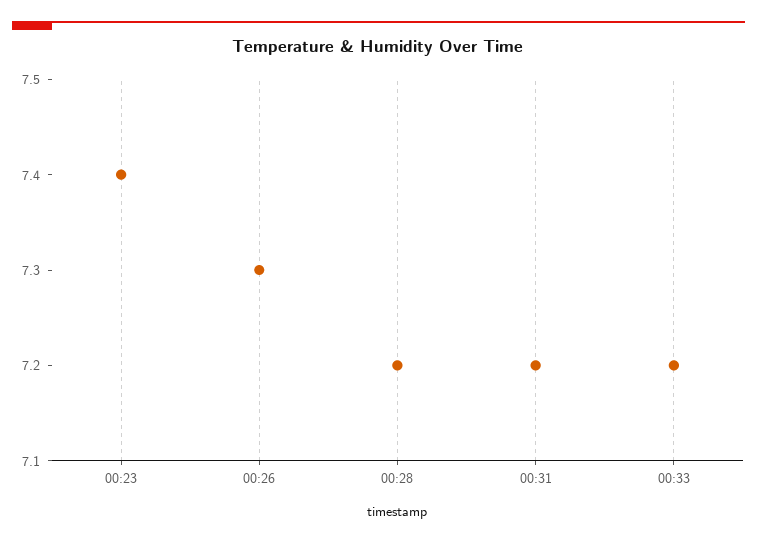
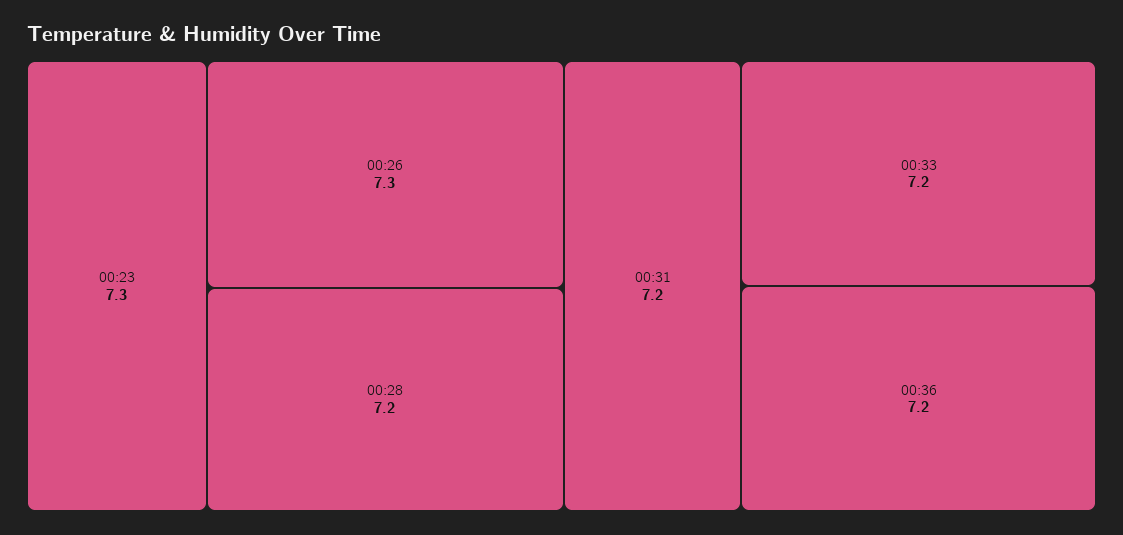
00:23: 7.4 -> 7.3
00:36: none -> 7.2

